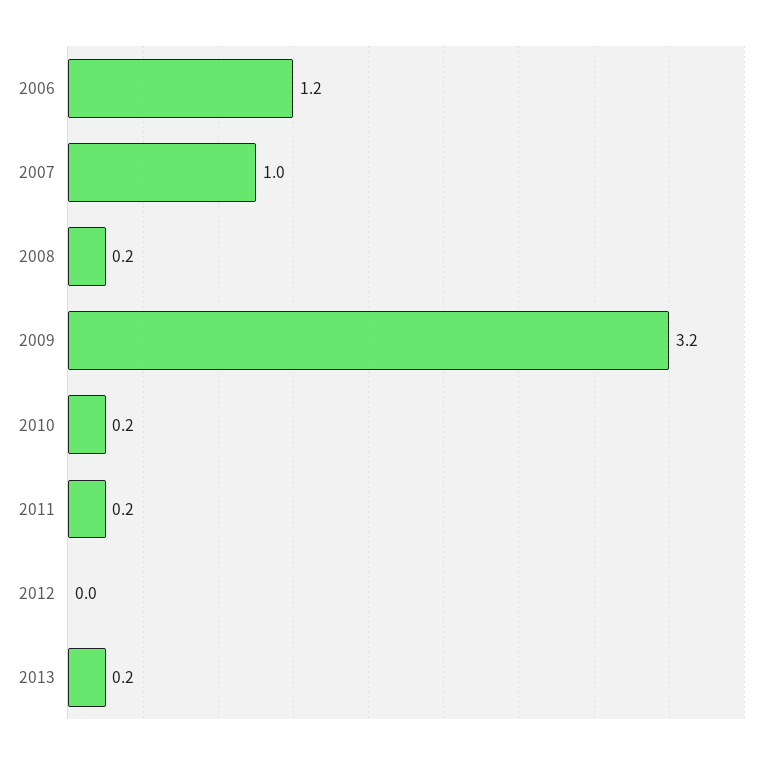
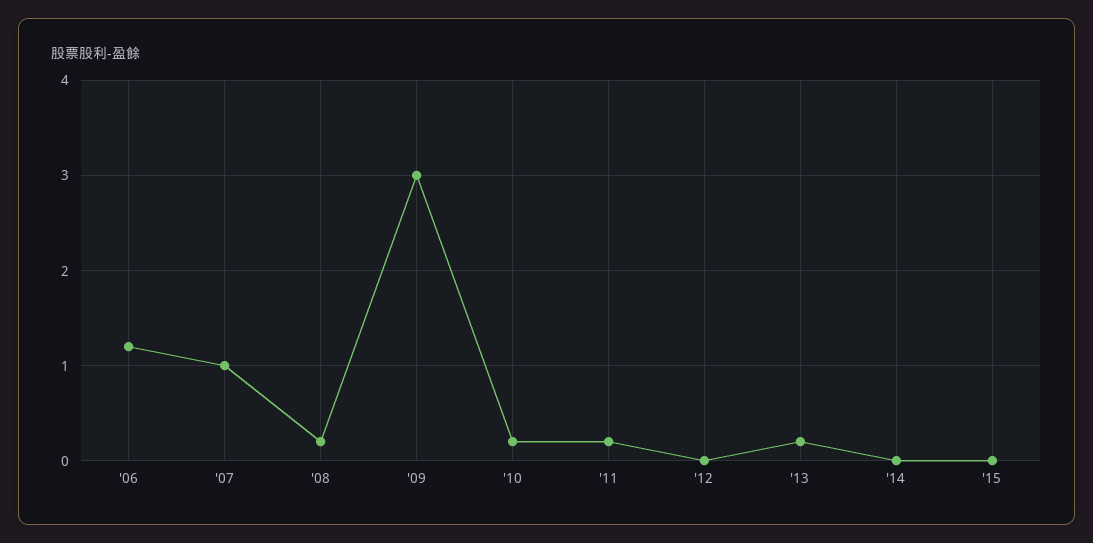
2009: 3.2 -> 3
'14: none -> 0
'15: none -> 0

